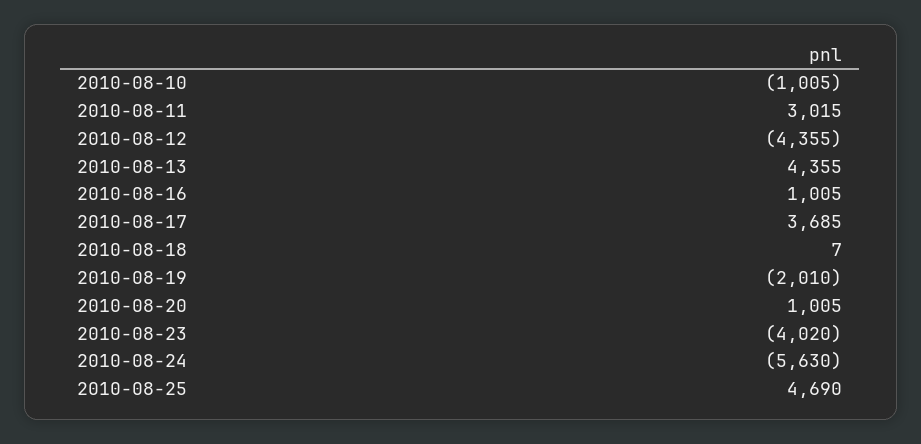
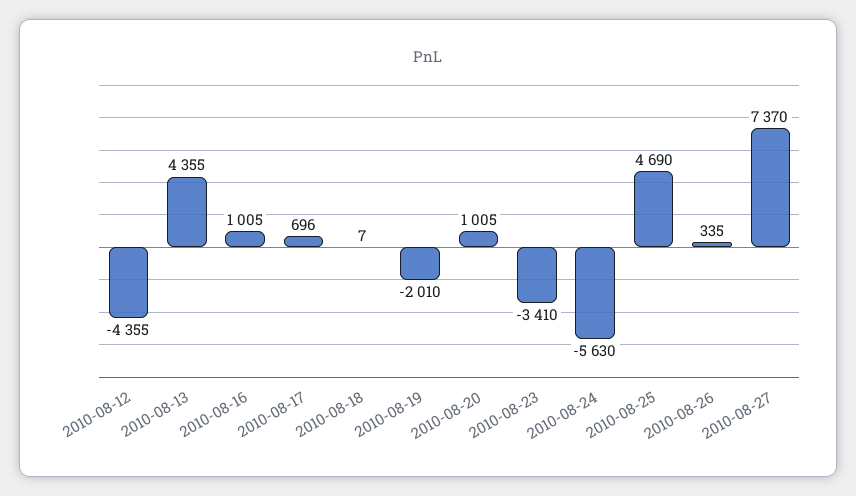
2010-08-10: -1005 -> none
2010-08-11: 3015 -> none
2010-08-17: 3685 -> 696
2010-08-23: -4020 -> -3410
2010-08-26: none -> 335
2010-08-27: none -> 7370

